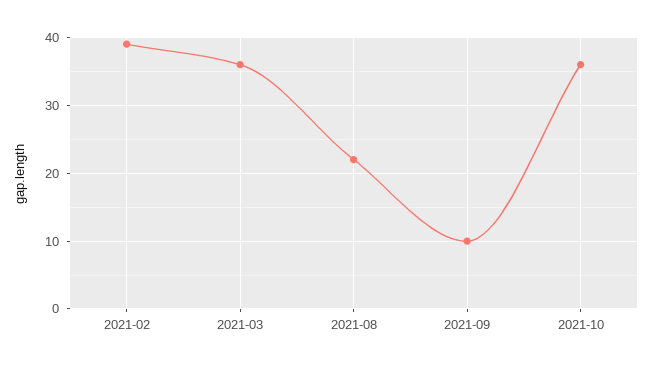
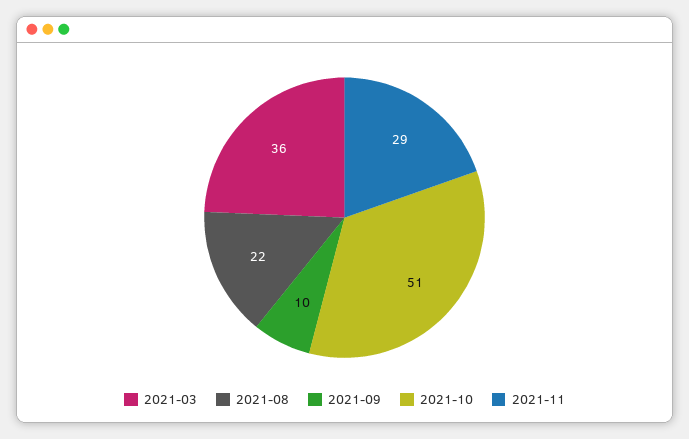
2021-02: 39 -> none
2021-10: 36 -> 51
2021-11: none -> 29

